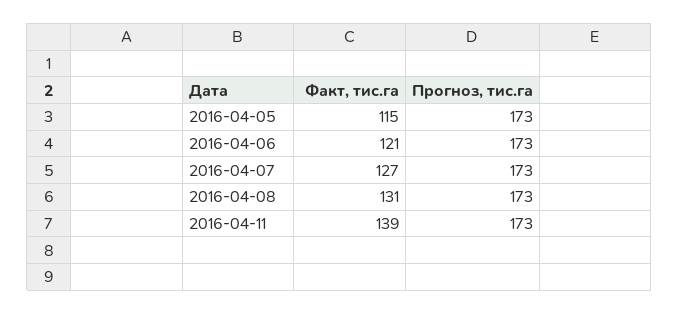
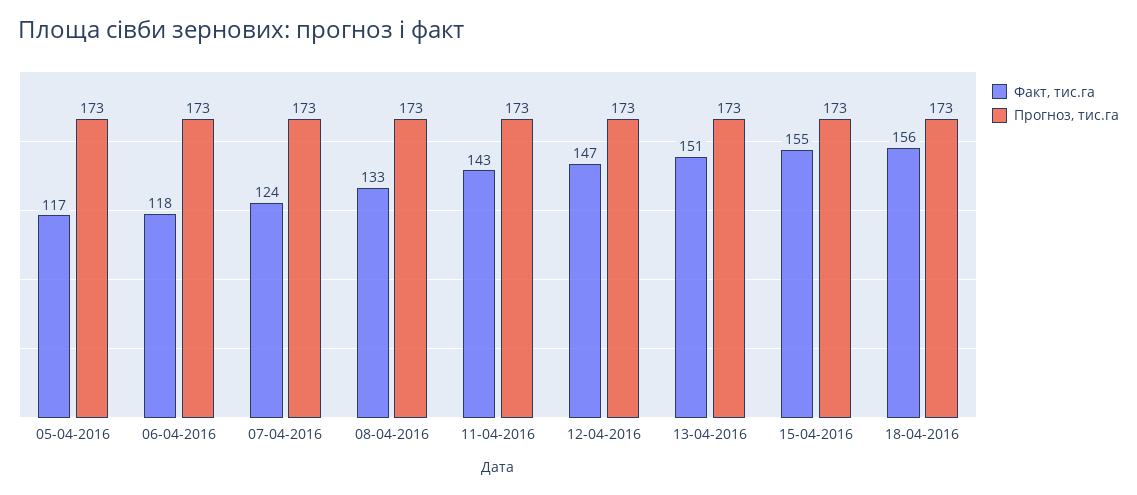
Факт, тис.га, 2016-04-05: 115 -> 117
Факт, тис.га, 2016-04-06: 121 -> 118
Факт, тис.га, 2016-04-07: 127 -> 124
Факт, тис.га, 2016-04-08: 131 -> 133
Факт, тис.га, 2016-04-11: 139 -> 143
Факт, тис.га, 12-04-2016: none -> 147
Прогноз, тис.га, 12-04-2016: none -> 173
Факт, тис.га, 13-04-2016: none -> 151
Прогноз, тис.га, 13-04-2016: none -> 173
Факт, тис.га, 15-04-2016: none -> 155
Прогноз, тис.га, 15-04-2016: none -> 173
Факт, тис.га, 18-04-2016: none -> 156
Прогноз, тис.га, 18-04-2016: none -> 173

